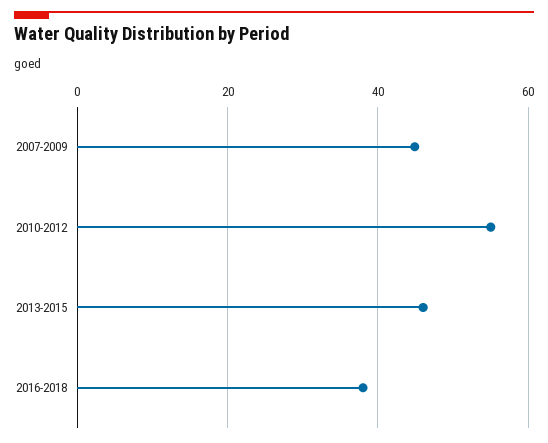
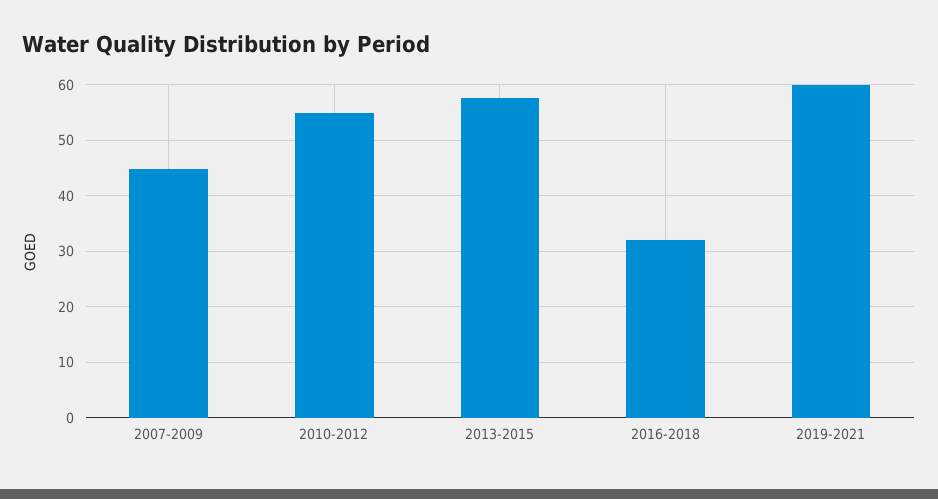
2013-2015: 46 -> 58
2016-2018: 38 -> 32
2019-2021: none -> 60

